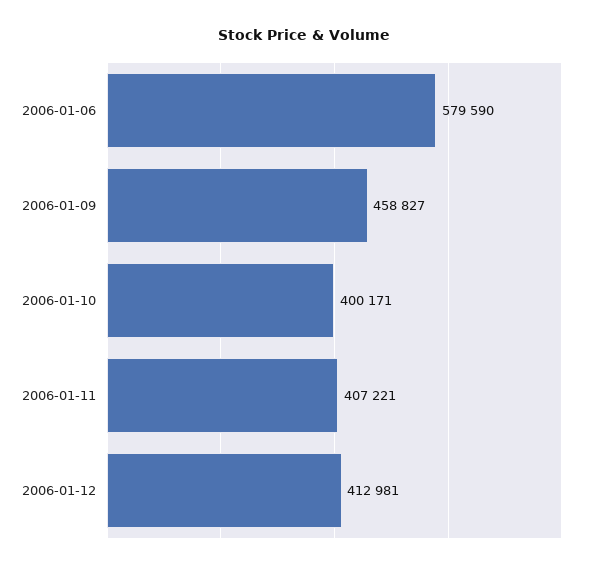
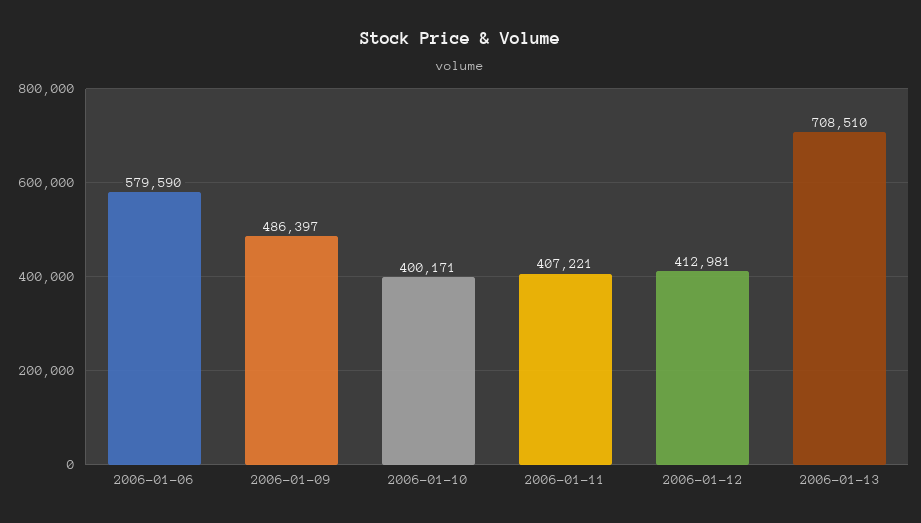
2006-01-09: 458827 -> 486397
2006-01-13: none -> 708510

